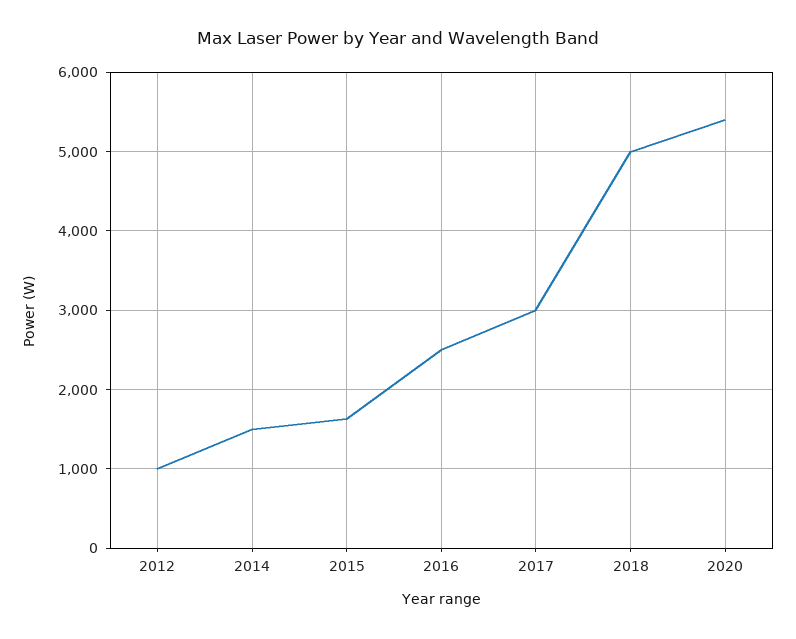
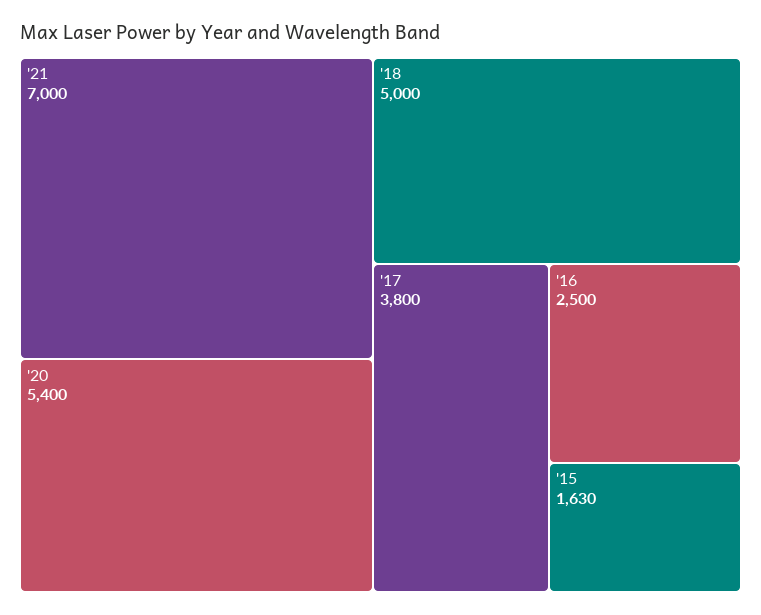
2012: 1000 -> none
2014: 1500 -> none
2017: 3000 -> 3800
'21: none -> 7000

